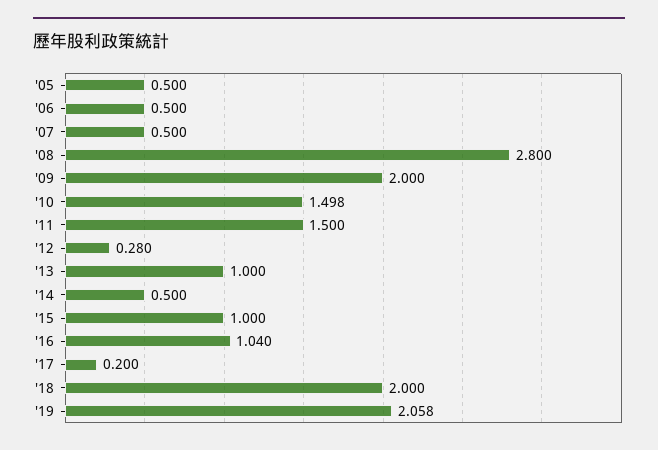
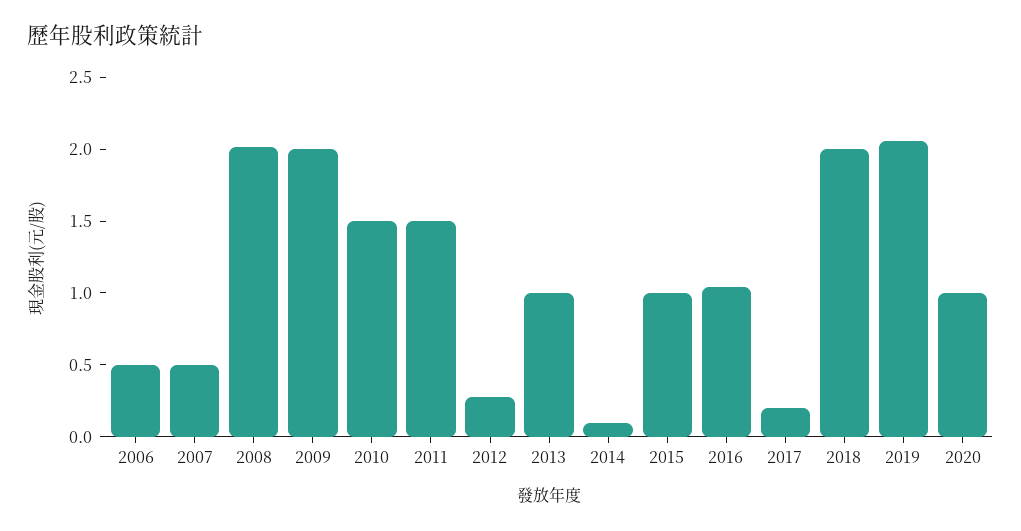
'05: 0.5 -> none
'08: 2.8 -> 2
'14: 0.5 -> 0.1
2020: none -> 1

